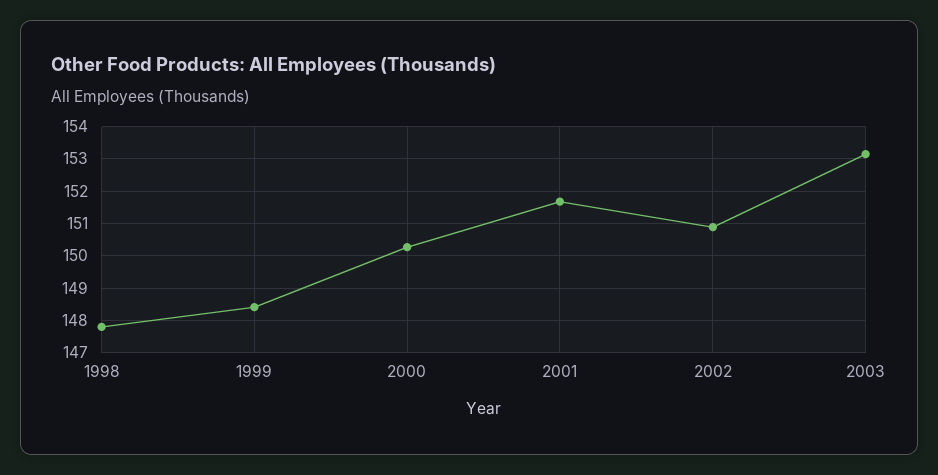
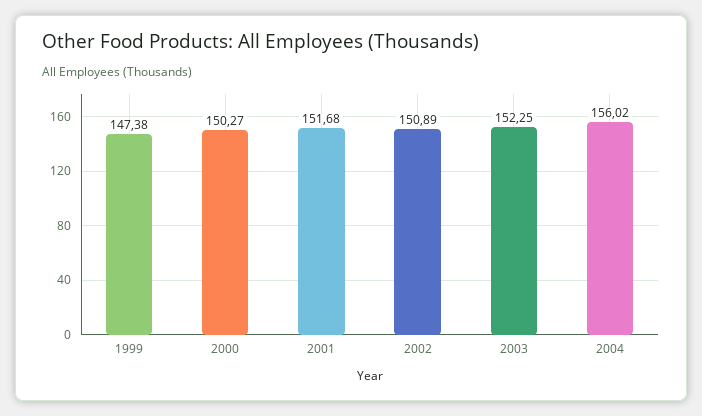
1998: 147.8 -> none
1999: 148.4 -> 147.38
2003: 153.2 -> 152.25
2004: none -> 156.02

